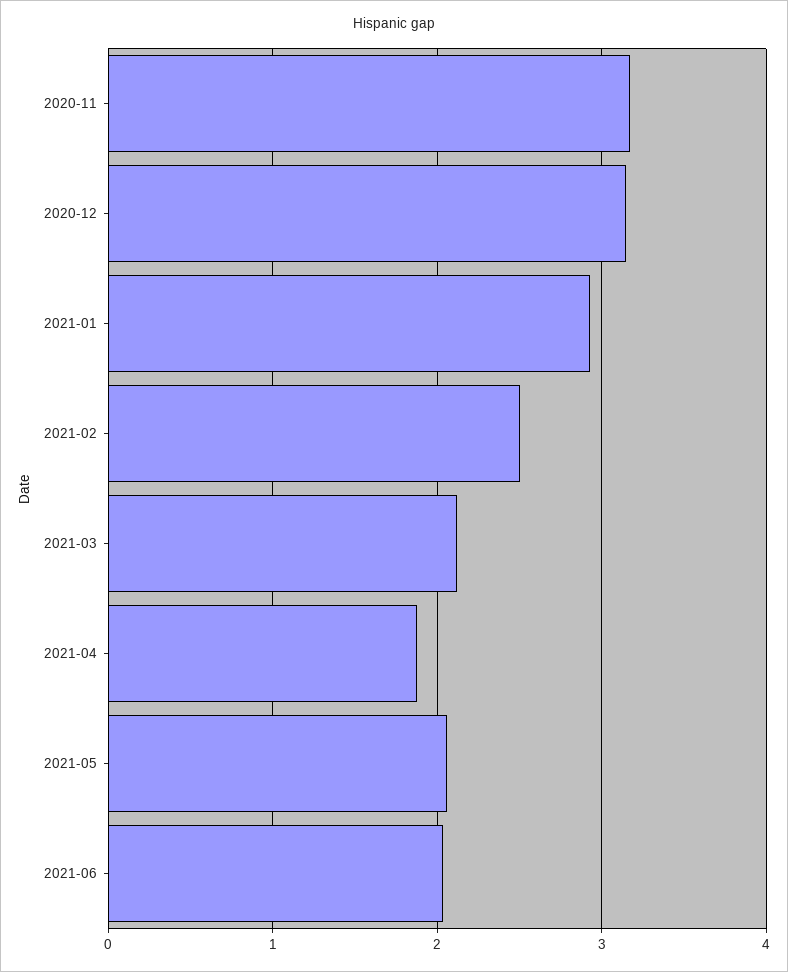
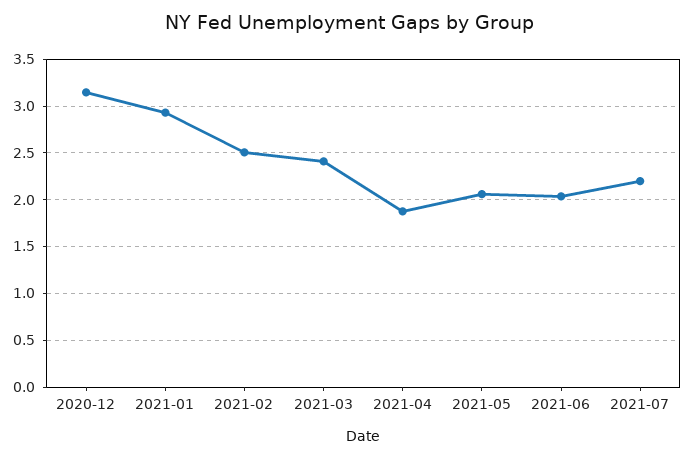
2020-11: 3.2 -> none
2021-03: 2.1 -> 2.4
2021-07: none -> 2.2

